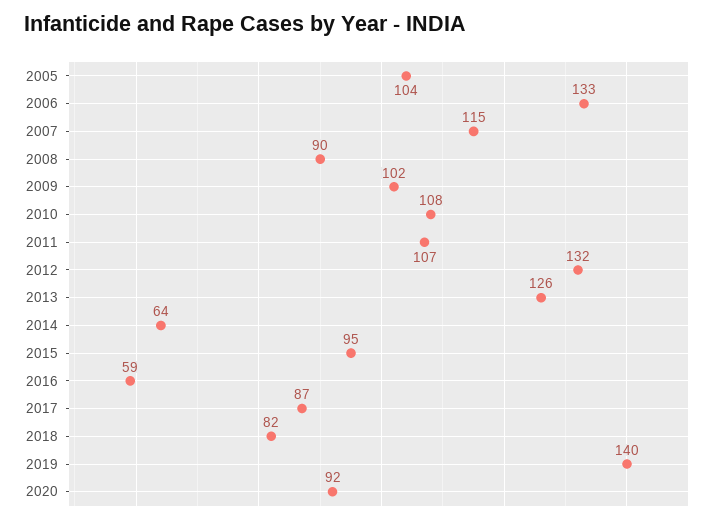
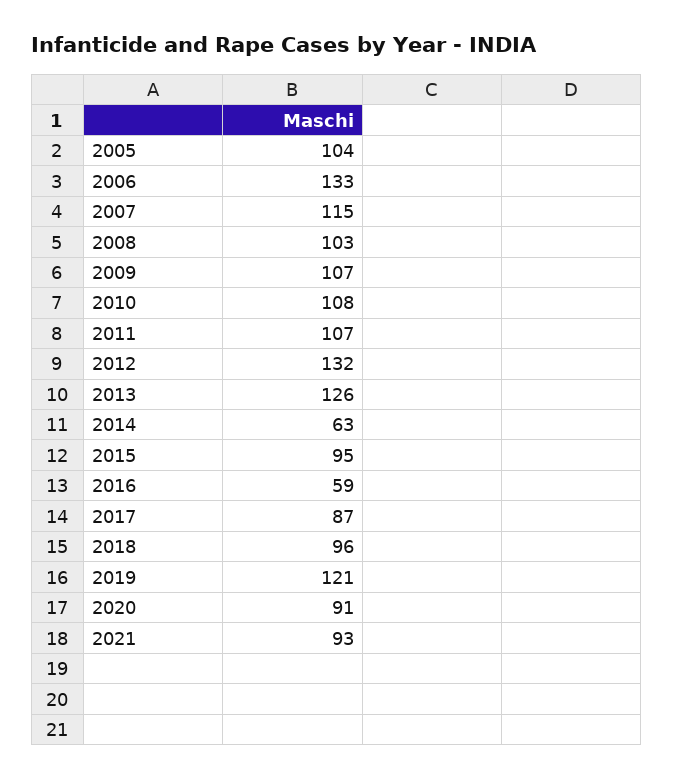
2008: 90 -> 103
2009: 102 -> 107
2014: 64 -> 63
2018: 82 -> 96
2019: 140 -> 121
2020: 92 -> 91
2021: none -> 93

